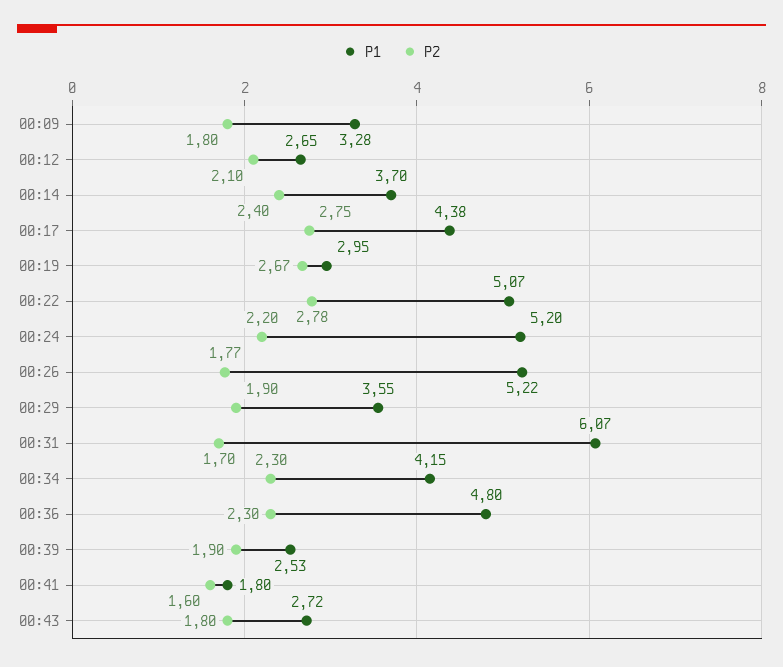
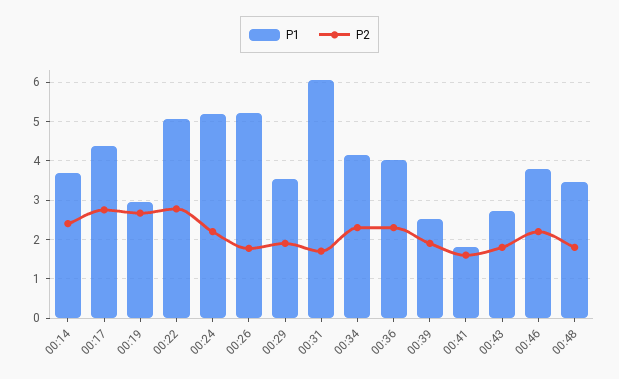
P1, 00:09: 3.28 -> none
P2, 00:09: 1.8 -> none
P1, 00:12: 2.65 -> none
P2, 00:12: 2.1 -> none
P1, 00:36: 4.8 -> 4
P1, 00:46: none -> 3.8
P2, 00:46: none -> 2.2
P1, 00:48: none -> 3.4
P2, 00:48: none -> 1.8

